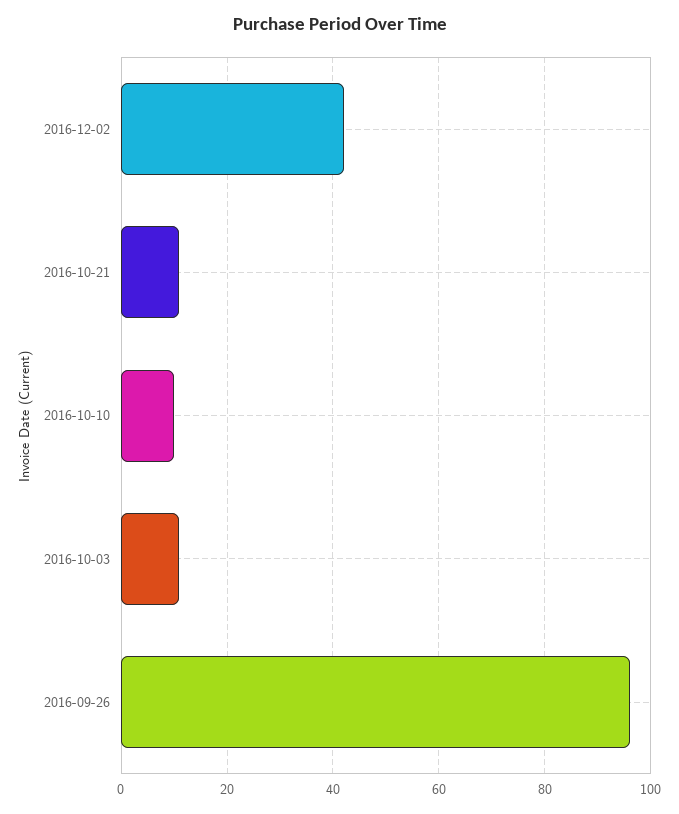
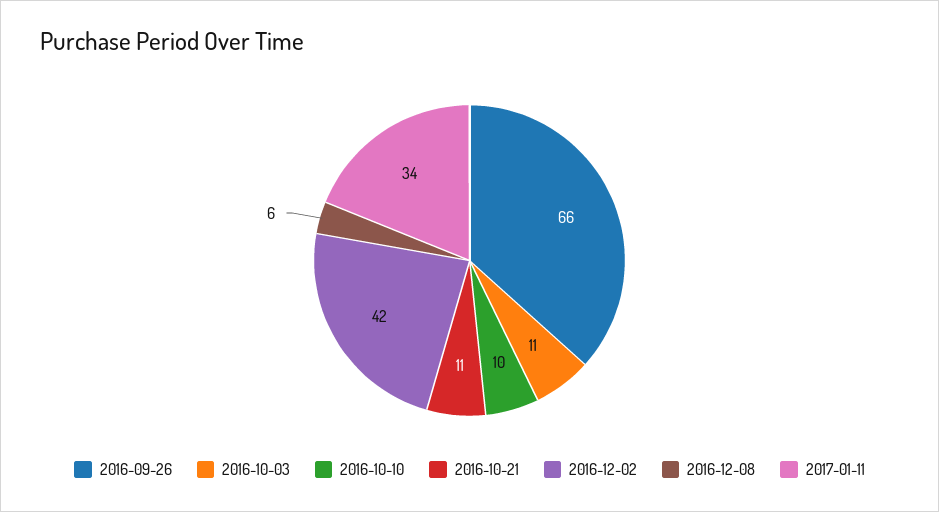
2016-09-26: 95 -> 66
2016-12-08: none -> 6
2017-01-11: none -> 34

